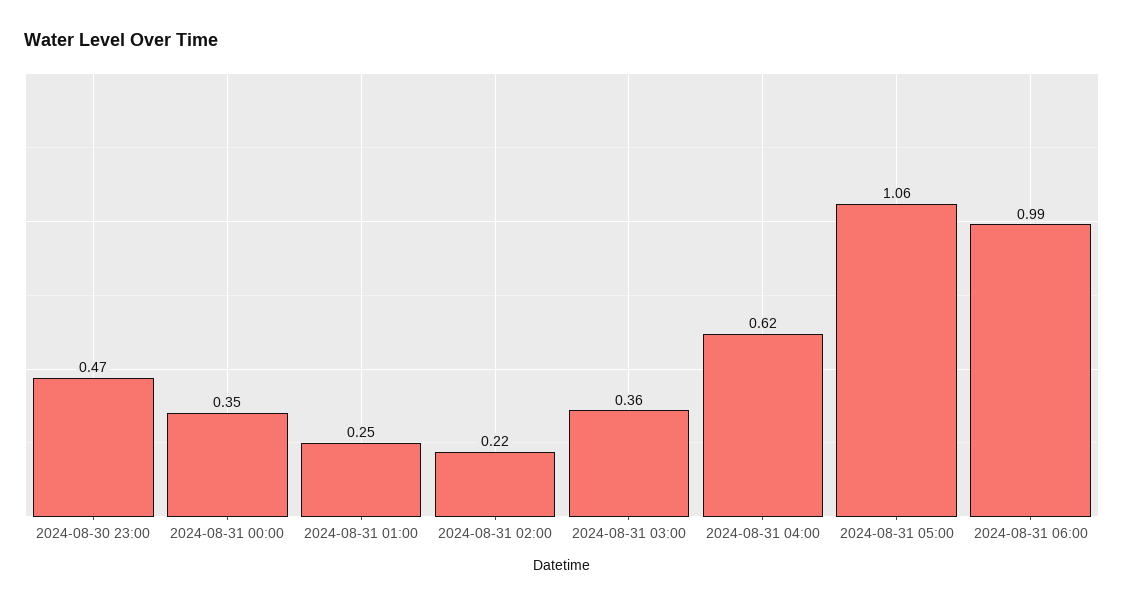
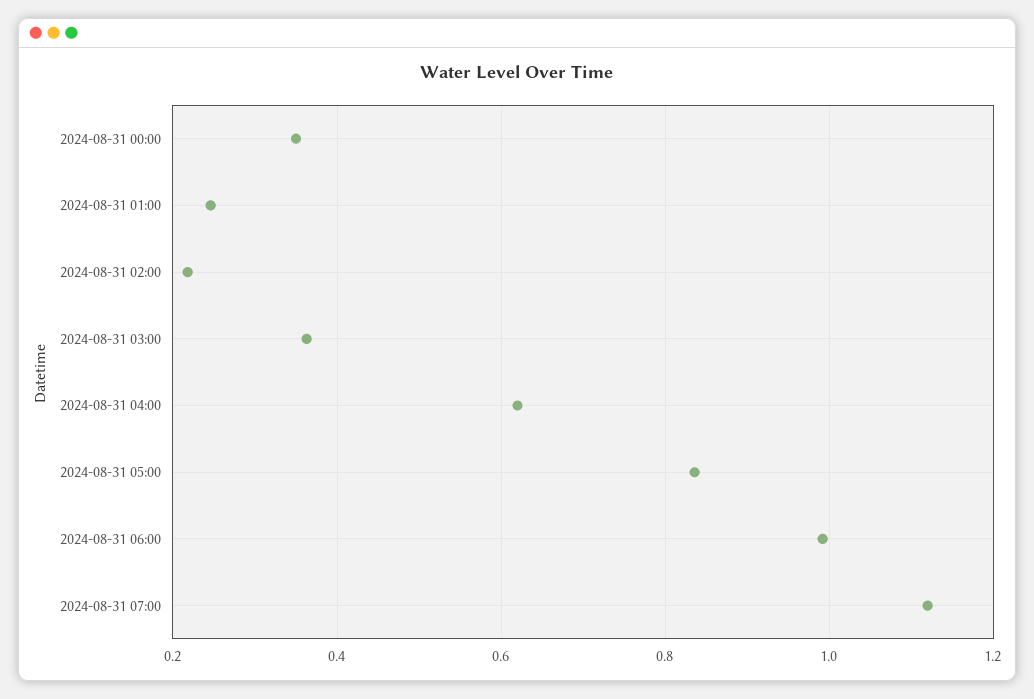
2024-08-30 23:00: 0.47 -> none
2024-08-31 05:00: 1.06 -> 0.84
2024-08-31 07:00: none -> 1.12

